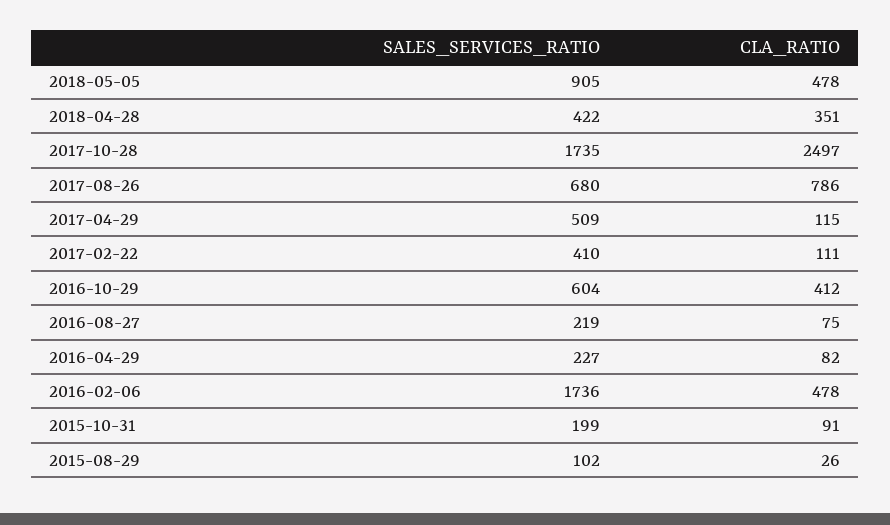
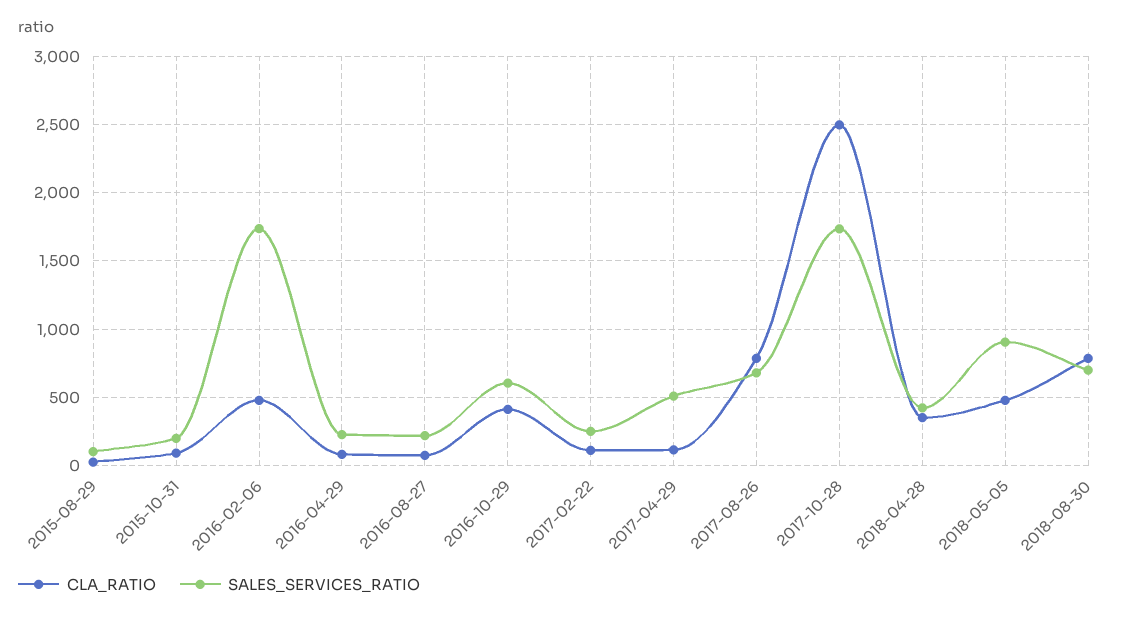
SALES_SERVICES_RATIO, 2017-02-22: 410 -> 250
CLA_RATIO, 2018-08-30: none -> 800
SALES_SERVICES_RATIO, 2018-08-30: none -> 700

